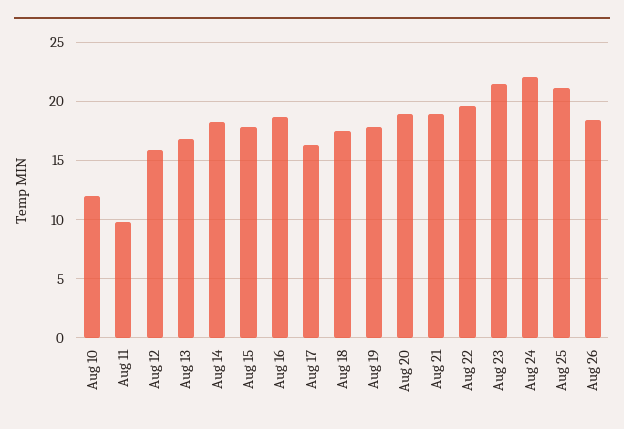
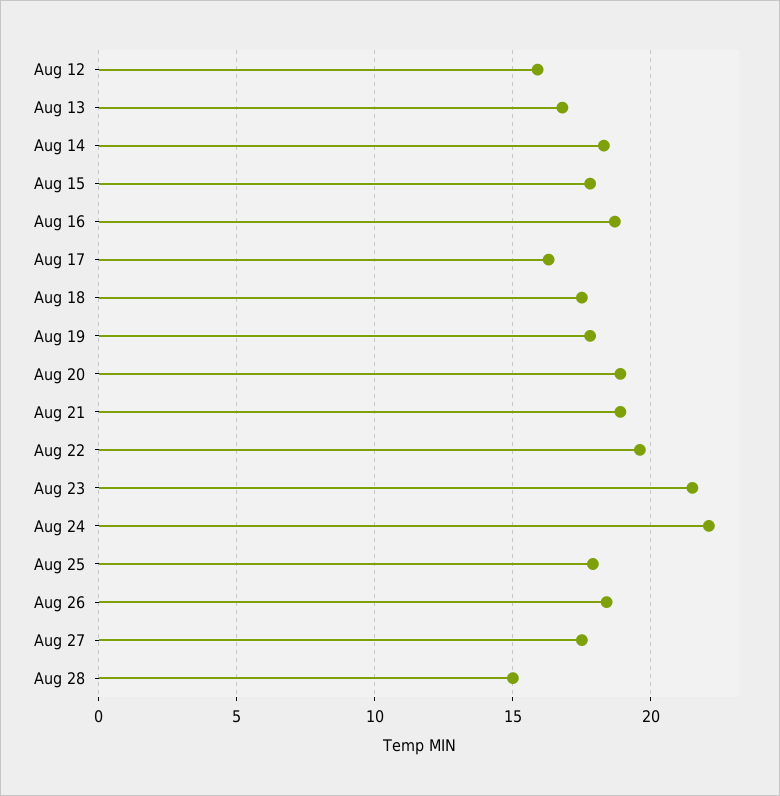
Aug 10: 12 -> none
Aug 11: 10 -> none
Aug 25: 21 -> 18
Aug 27: none -> 17.5
Aug 28: none -> 15

